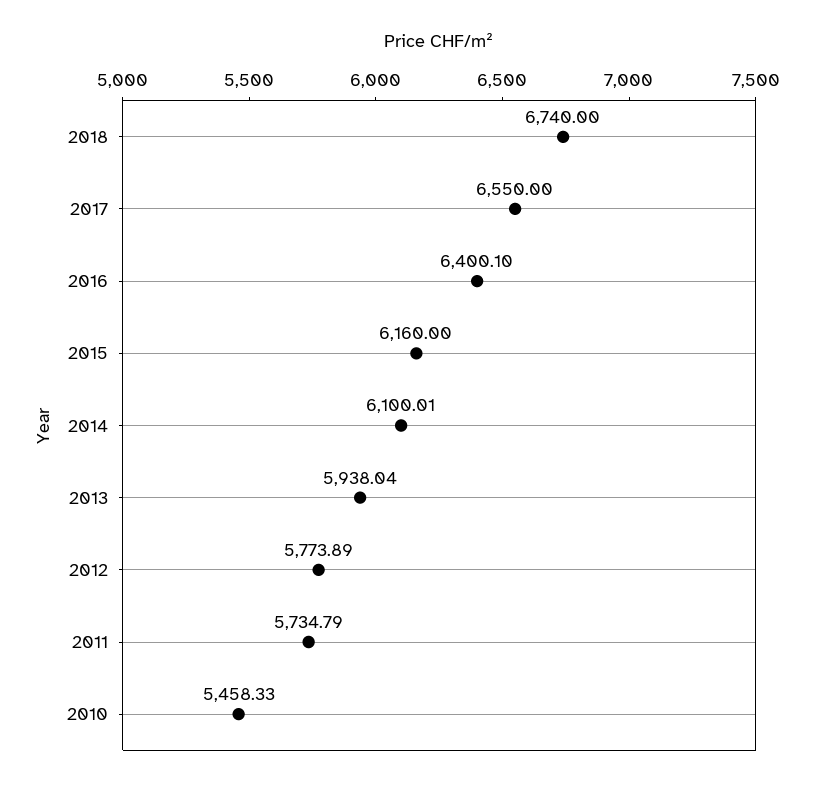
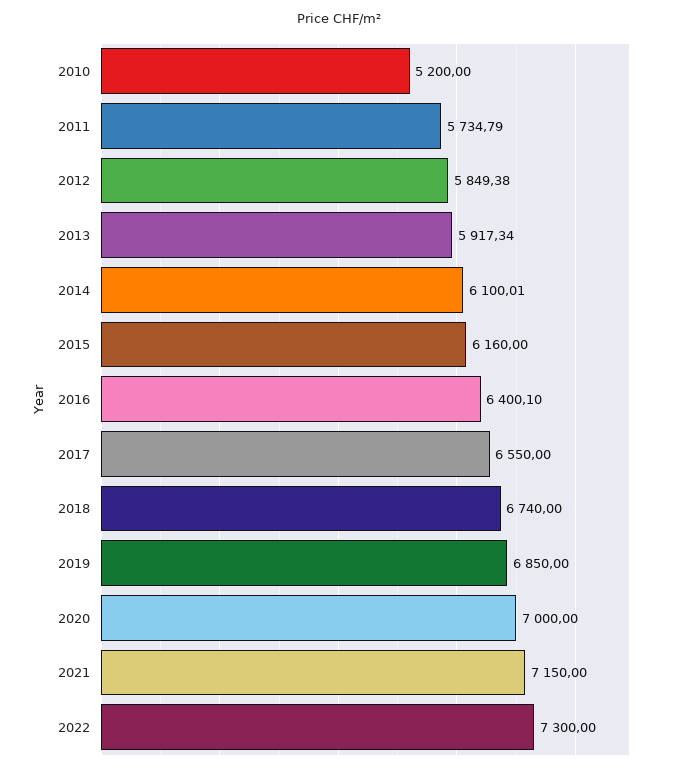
2013: 5938.04 -> 5917.34
2012: 5773.89 -> 5849.38
2010: 5458.33 -> 5200
2019: none -> 6850
2020: none -> 7000
2021: none -> 7150
2022: none -> 7300

